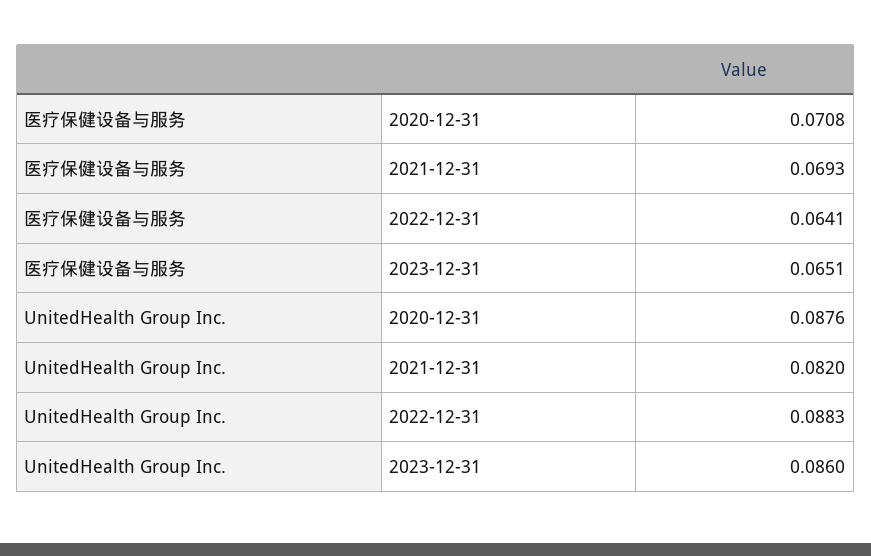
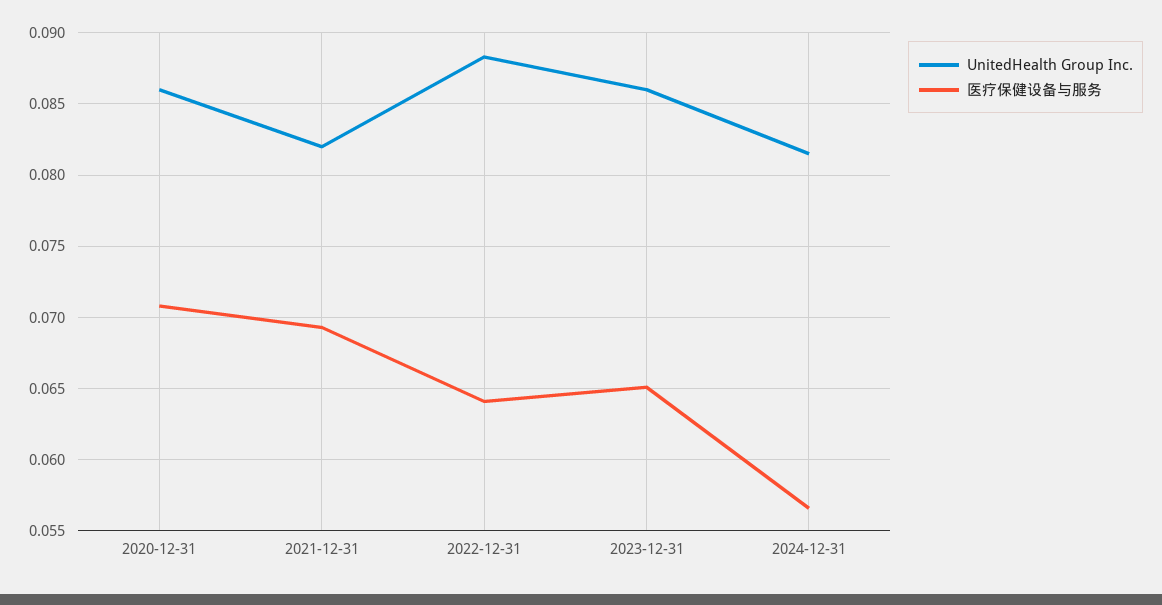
UnitedHealth Group Inc., 2020-12-31: 0.0876 -> 0.086
UnitedHealth Group Inc., 2024-12-31: none -> 0.0815
医疗保健设备与服务, 2024-12-31: none -> 0.0565

